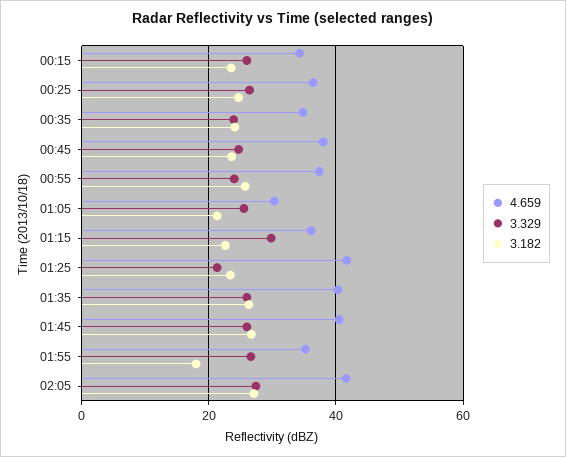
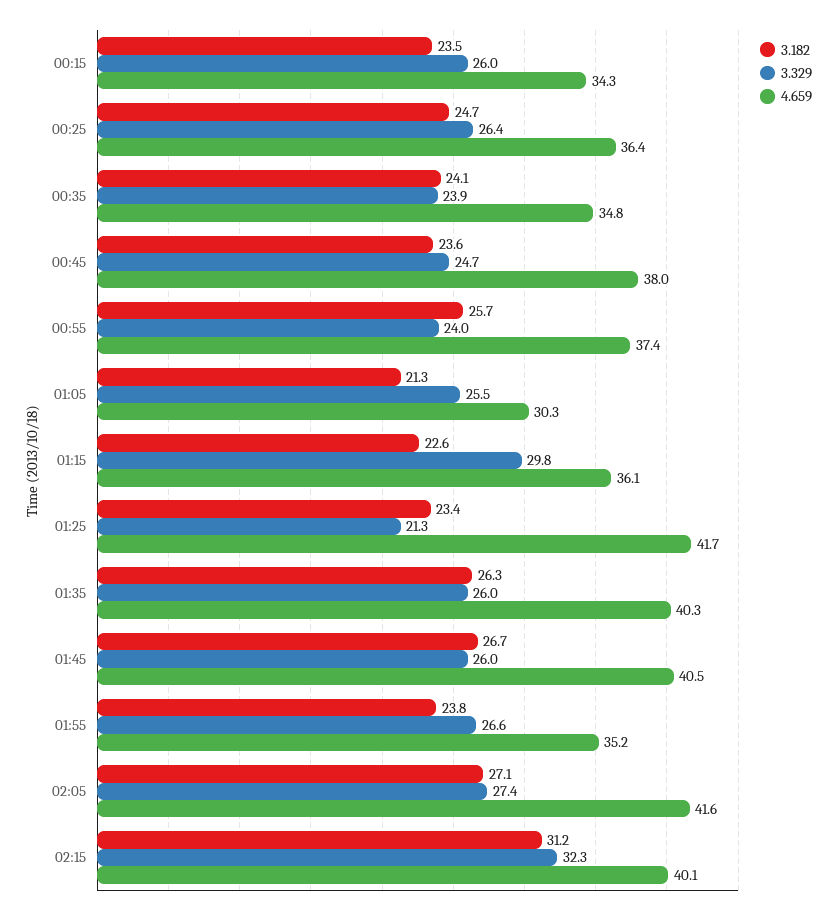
3.182, 01:55: 18 -> 23.8
3.182, 02:15: none -> 31.2
3.329, 02:15: none -> 32.3
4.659, 02:15: none -> 40.1

